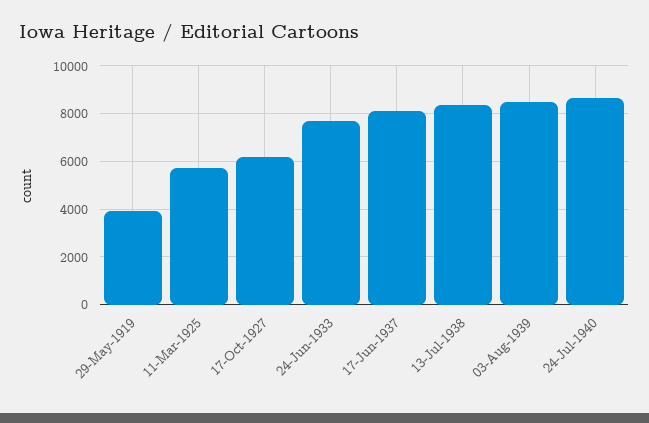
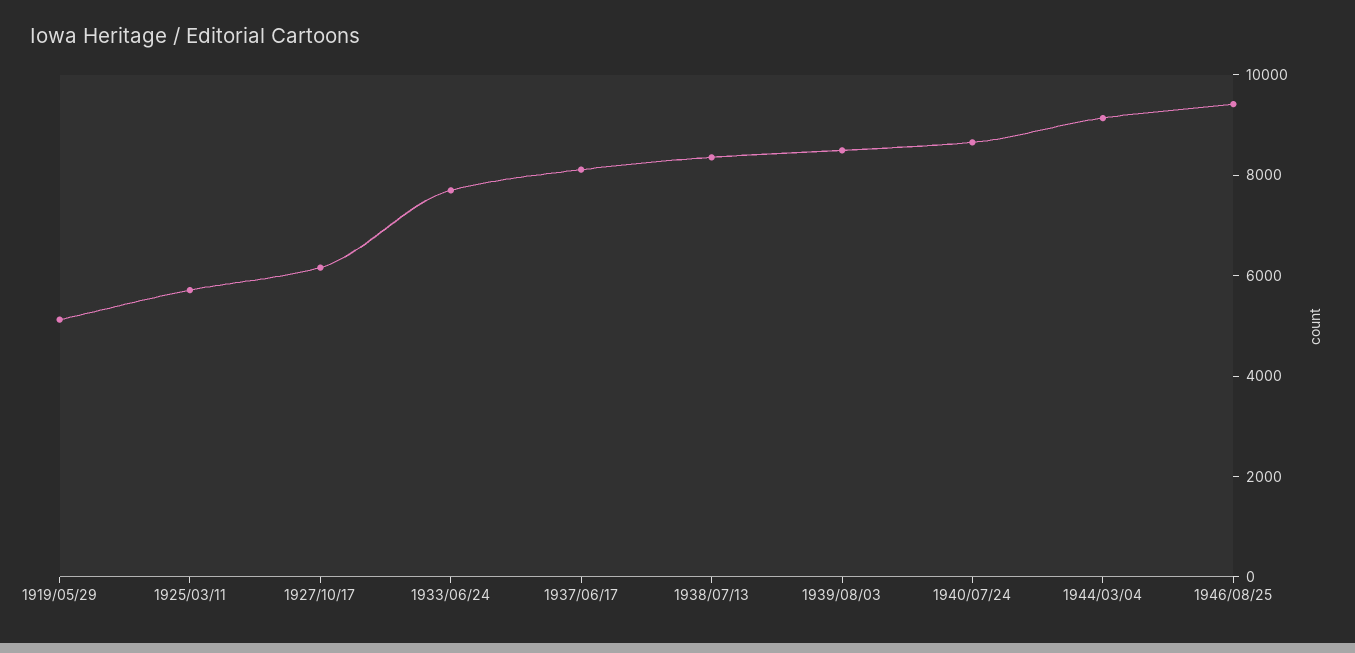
29-May-1919: 4000 -> 5000
1944/03/04: none -> 9000
1946/08/25: none -> 9500

